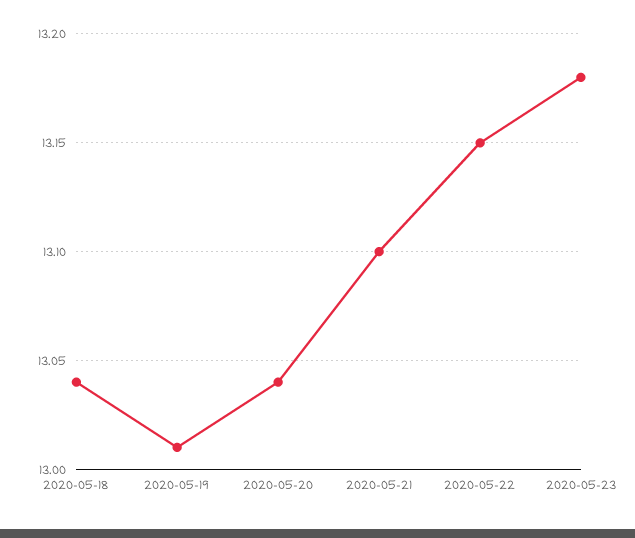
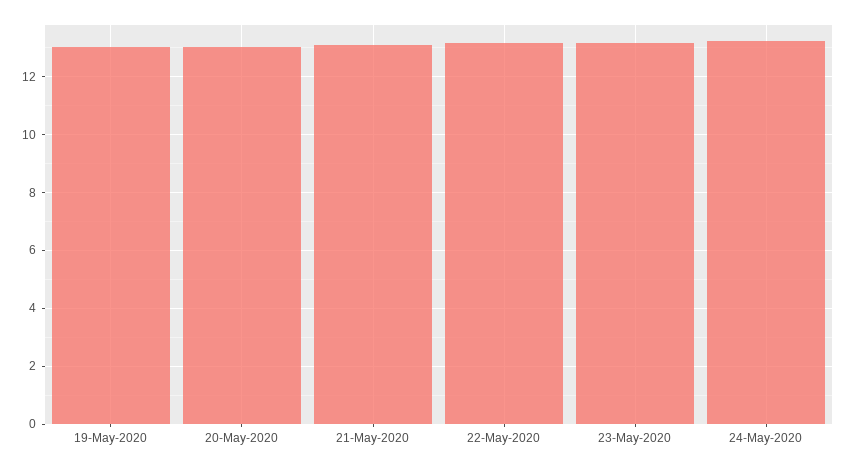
2020-05-18: 13.04 -> none
24-May-2020: none -> 13.25

